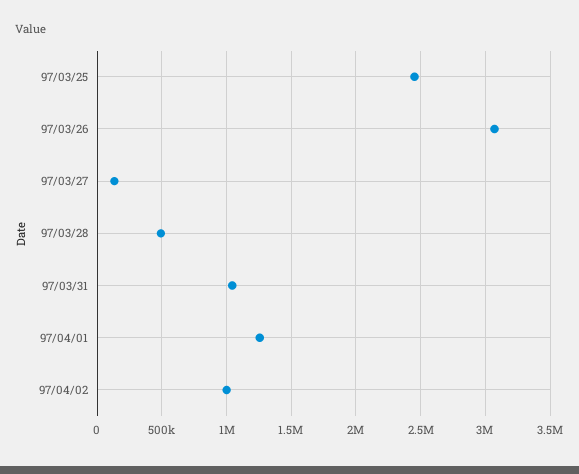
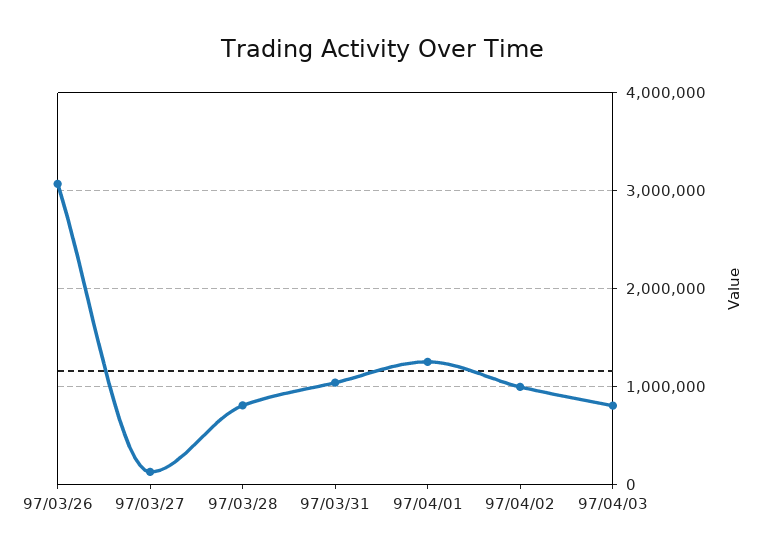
97/03/25: 2450000 -> none
97/03/28: 500000 -> 800000
97/04/03: none -> 800000

